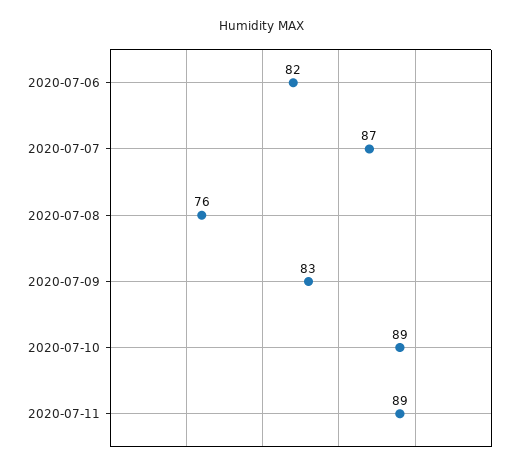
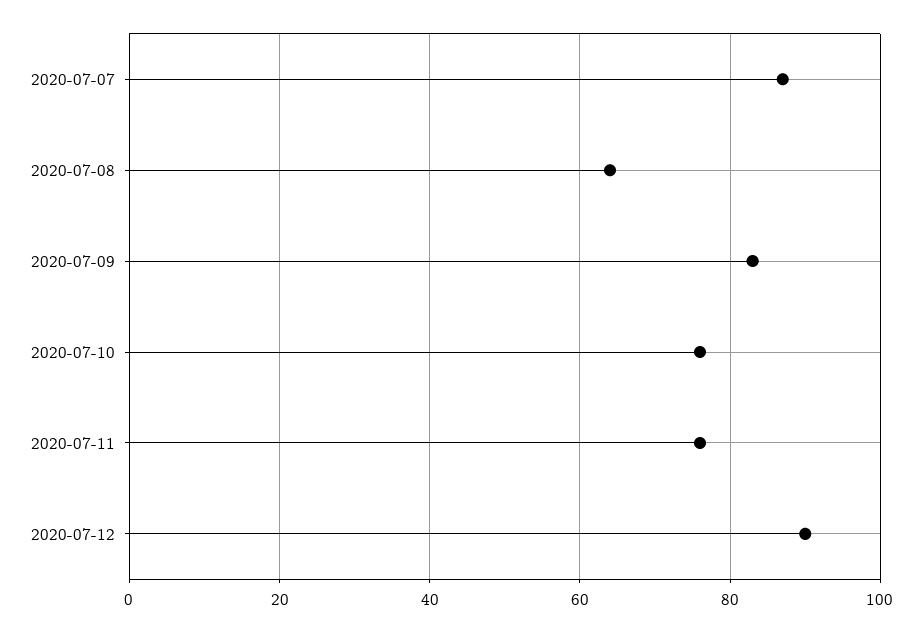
2020-07-06: 82 -> none
2020-07-08: 76 -> 65
2020-07-10: 89 -> 75
2020-07-11: 89 -> 75
2020-07-12: none -> 90

